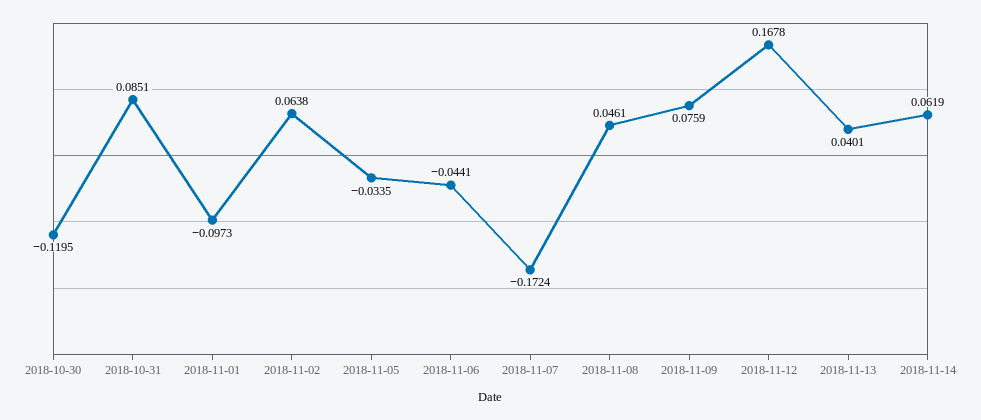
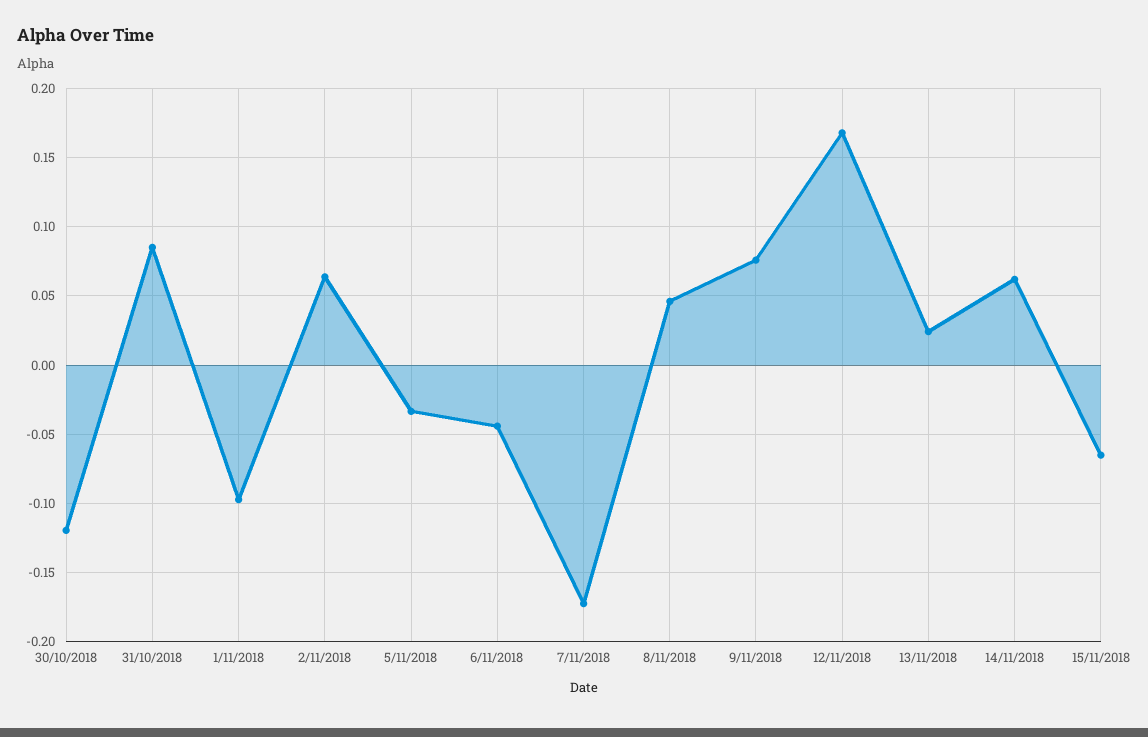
2018-11-13: 0.0401 -> 0.025
15/11/2018: none -> -0.065

